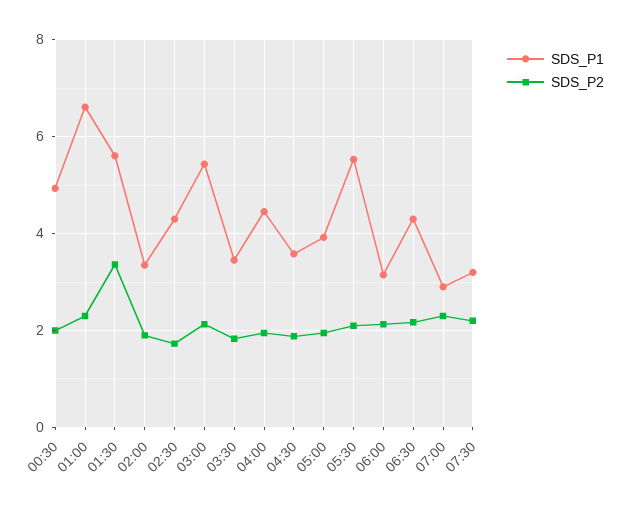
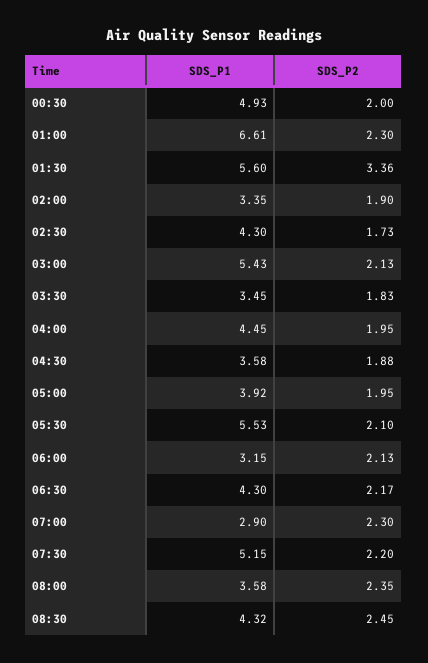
SDS_P1, 07:30: 3.2 -> 5.15
SDS_P1, 08:00: none -> 3.58
SDS_P2, 08:00: none -> 2.35
SDS_P1, 08:30: none -> 4.32
SDS_P2, 08:30: none -> 2.45

